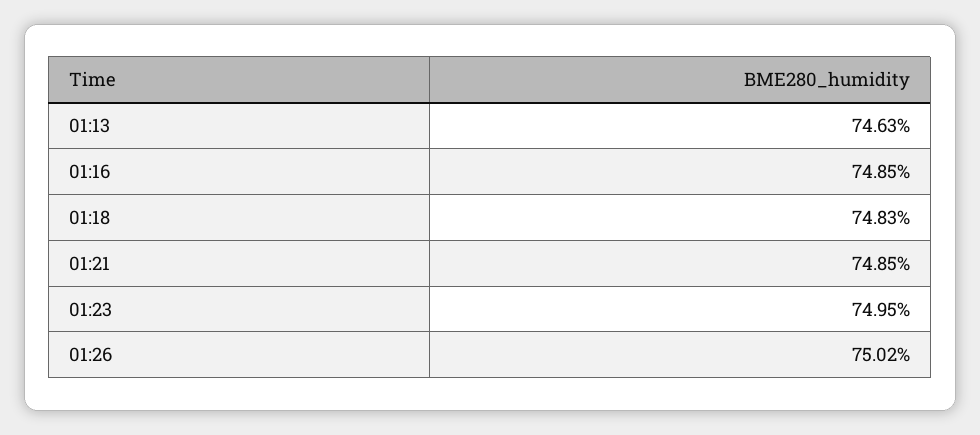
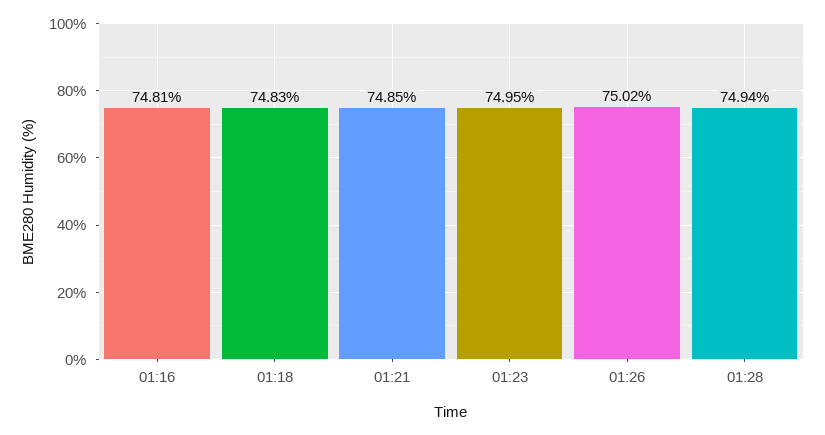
01:13: 74.63 -> none
01:16: 74.85 -> 74.81
01:28: none -> 74.94

